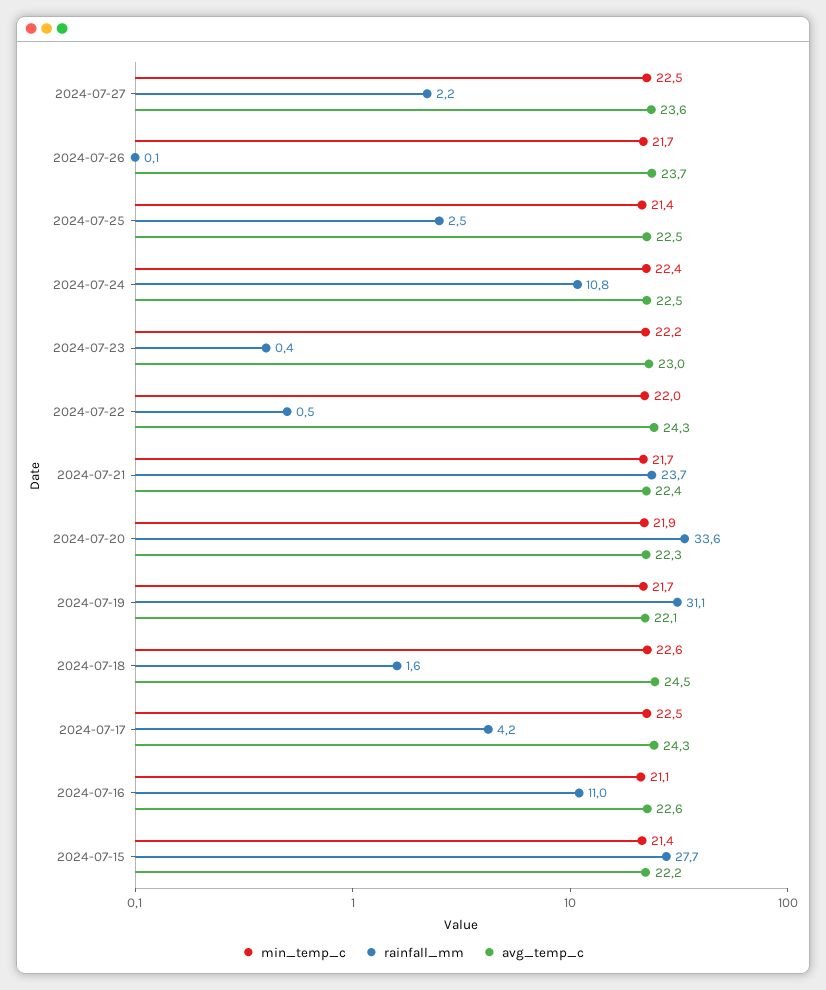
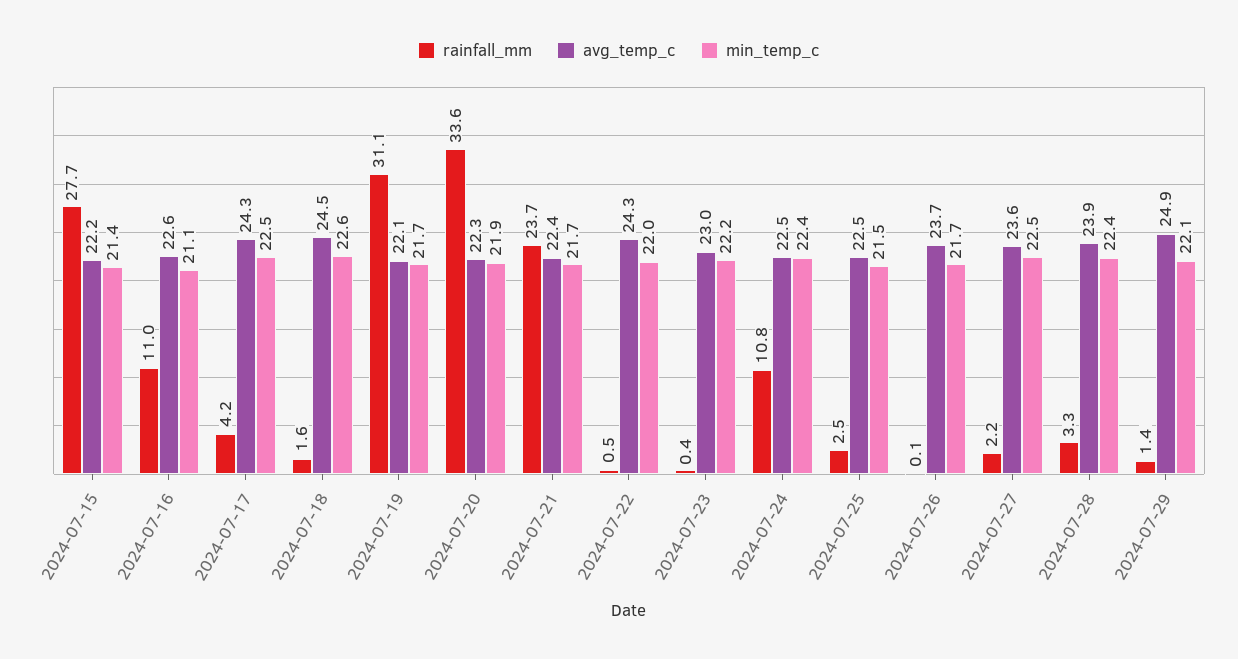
min_temp_c, 2024-07-25: 21.4 -> 21.5
rainfall_mm, 2024-07-28: none -> 3.3
avg_temp_c, 2024-07-28: none -> 23.9
min_temp_c, 2024-07-28: none -> 22.4
rainfall_mm, 2024-07-29: none -> 1.4
avg_temp_c, 2024-07-29: none -> 24.9
min_temp_c, 2024-07-29: none -> 22.1

